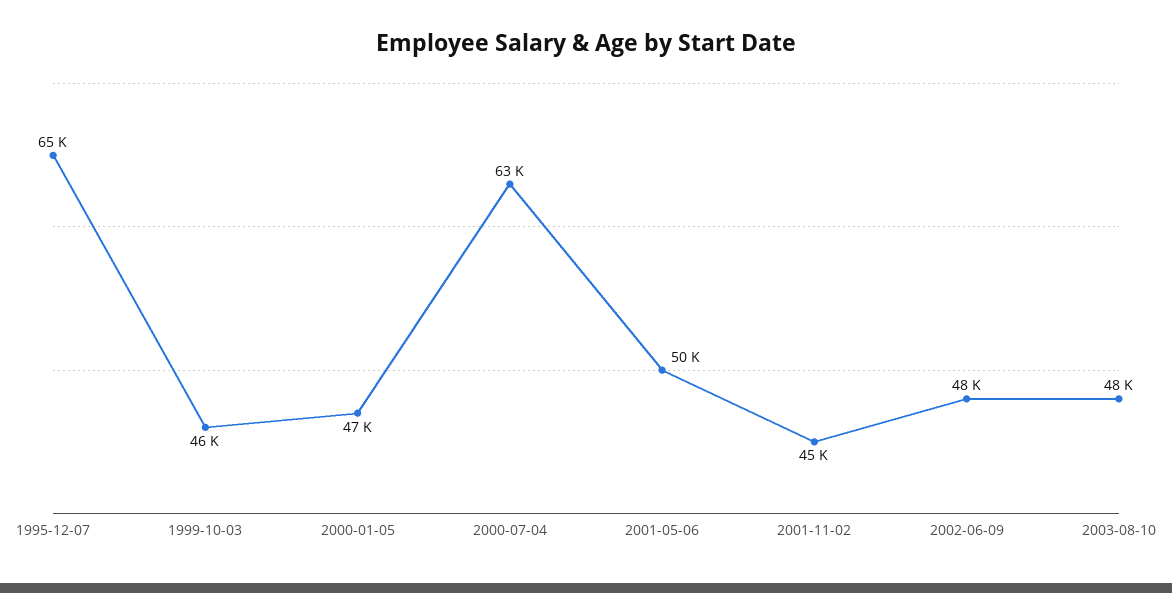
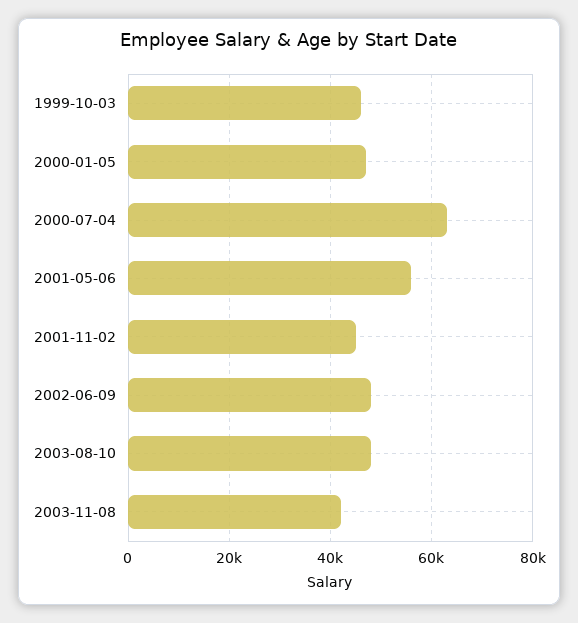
1995-12-07: 65000 -> none
2001-05-06: 50000 -> 56000
2003-11-08: none -> 42000

